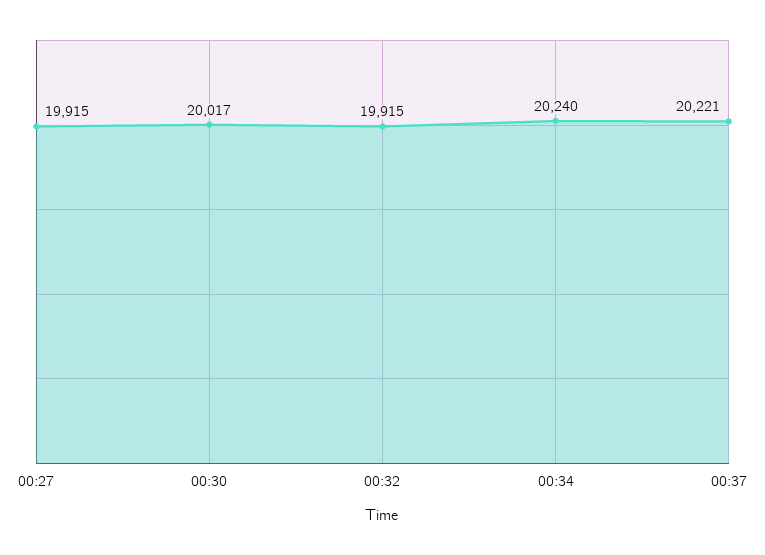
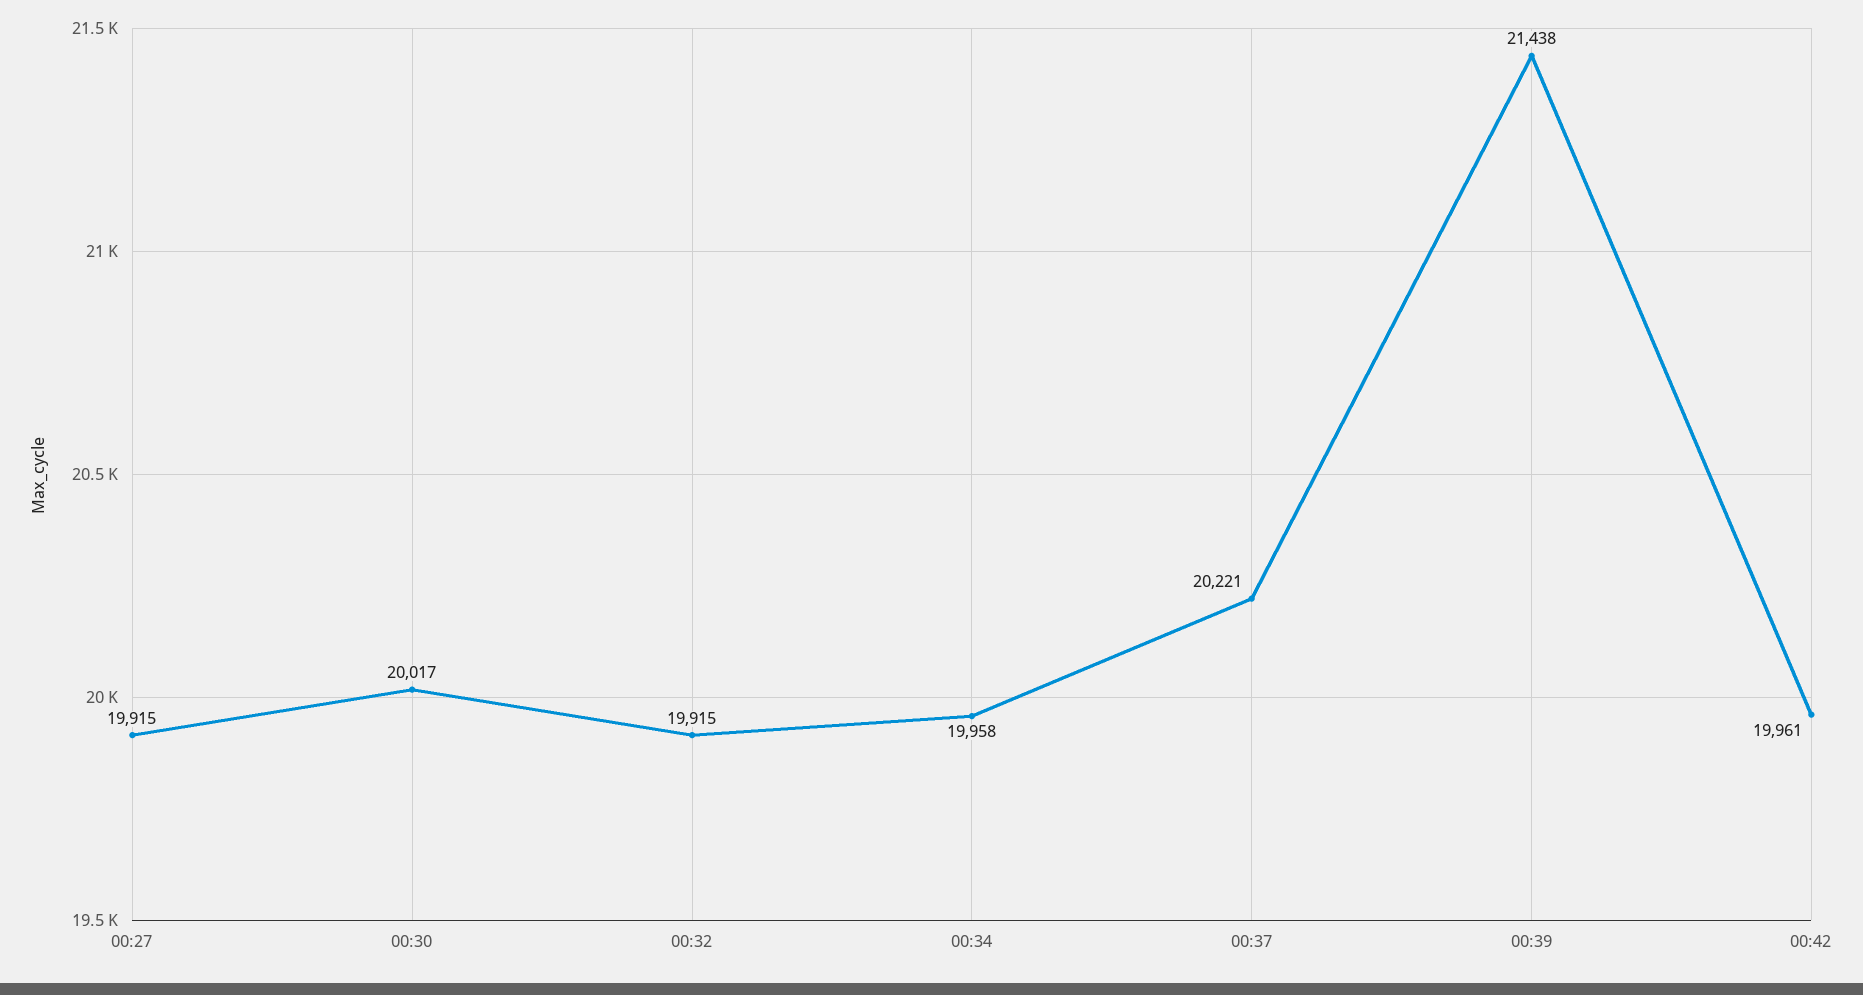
00:34: 20240 -> 19958
00:39: none -> 21438
00:42: none -> 19961

